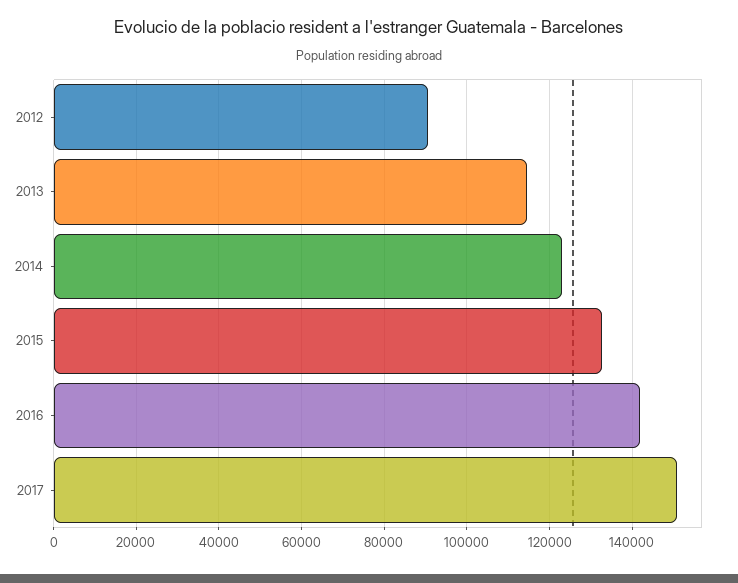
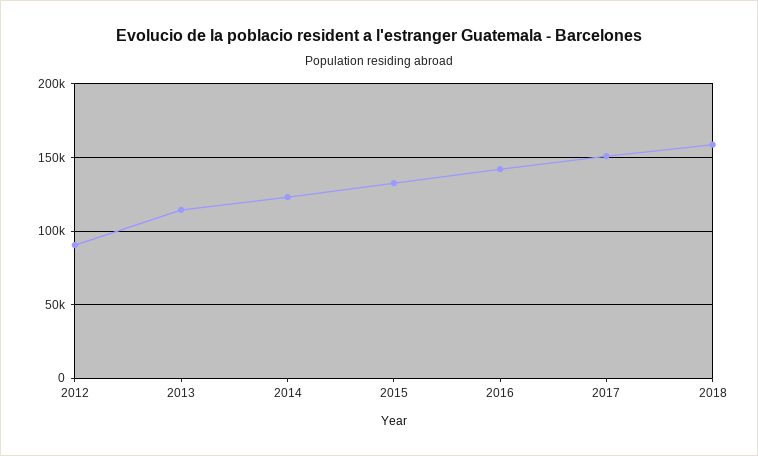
2018: none -> 160000

